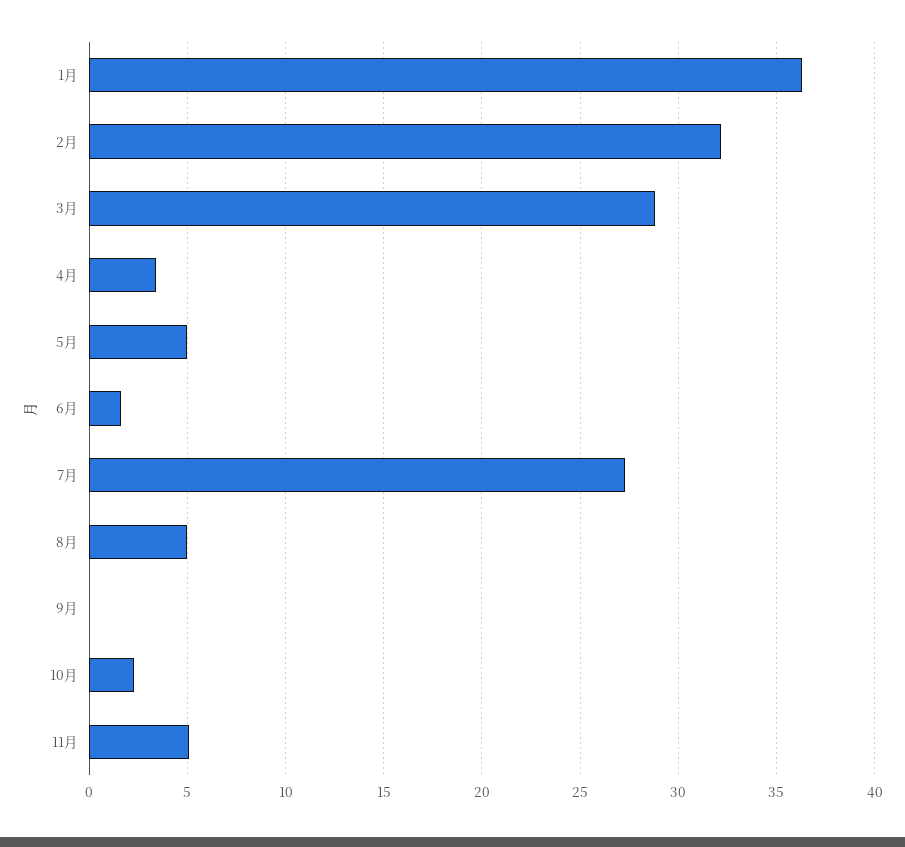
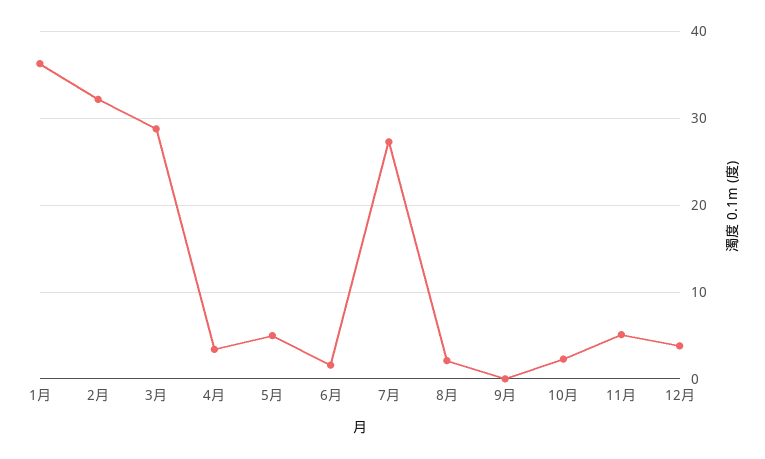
8月: 5 -> 2
12月: none -> 4

